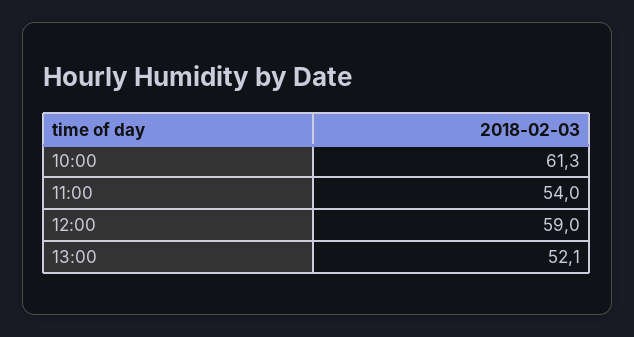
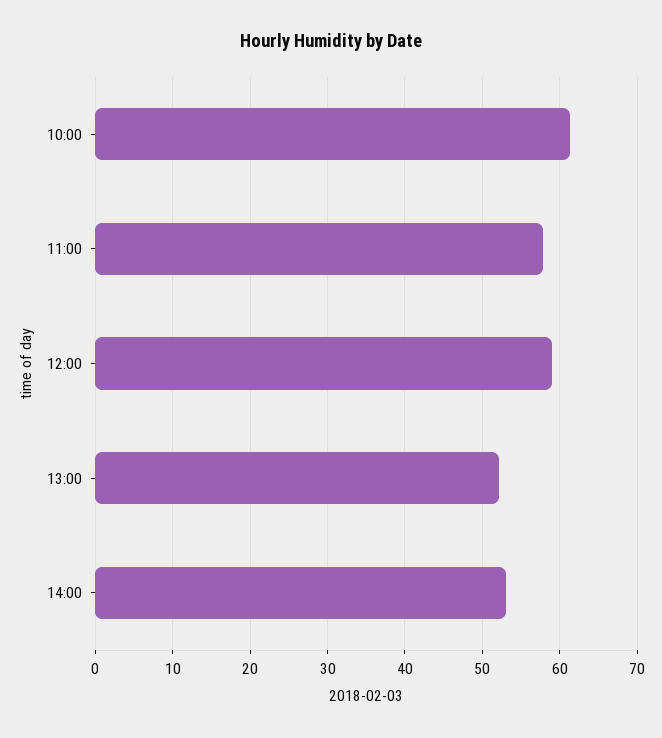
11:00: 54 -> 58
14:00: none -> 53

